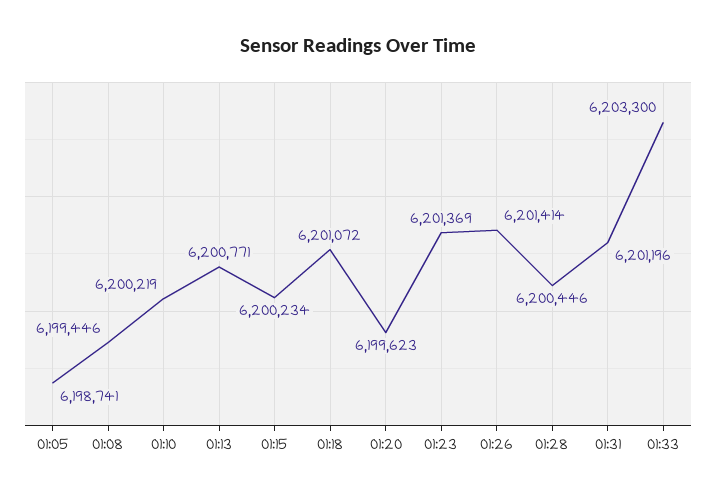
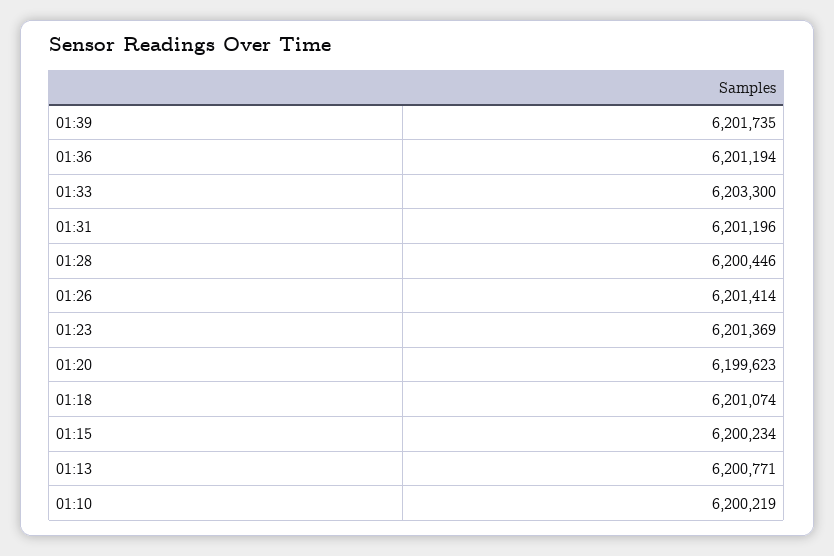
01:05: 6198741 -> none
01:08: 6199446 -> none
01:18: 6201072 -> 6201074
01:39: none -> 6201735
01:36: none -> 6201194

